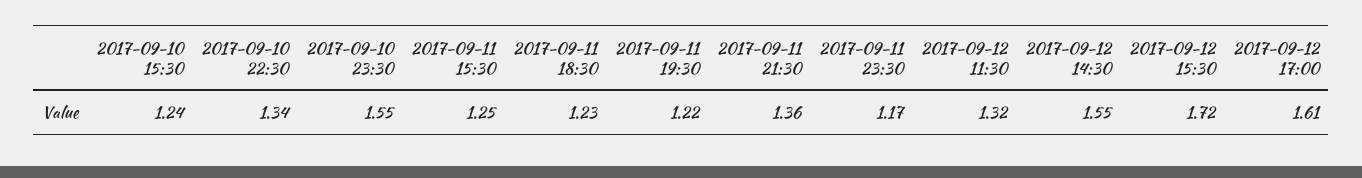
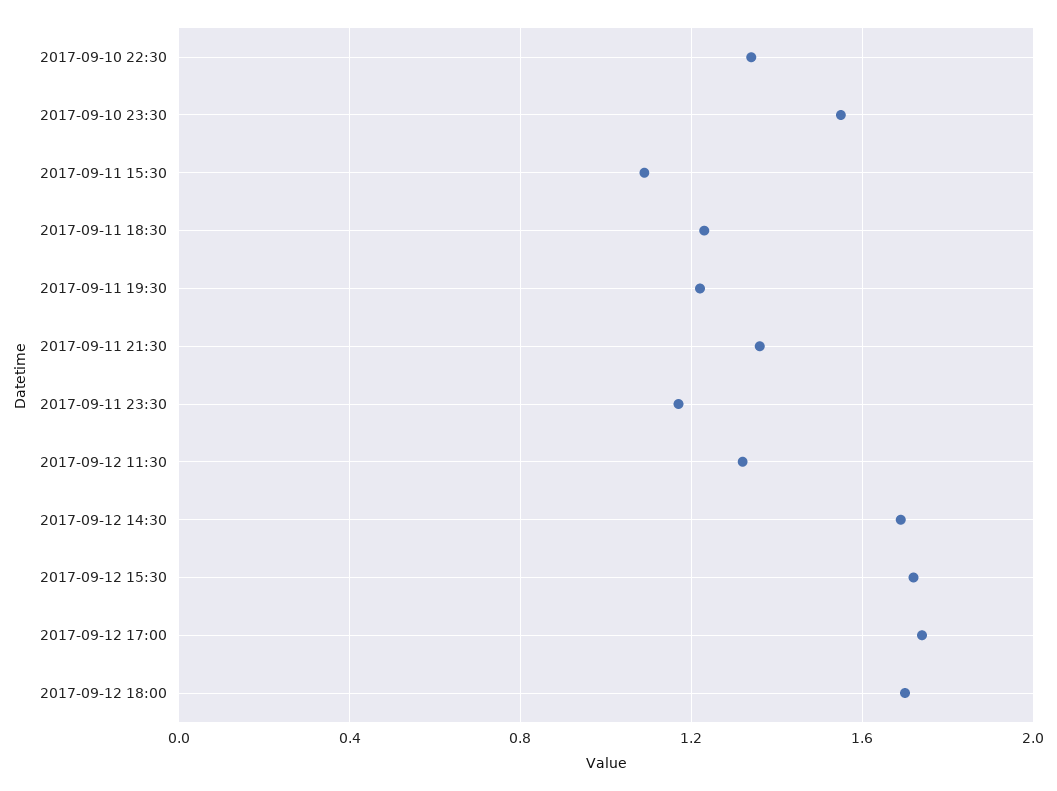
2017-09-10 15:30: 1.24 -> none
2017-09-11 15:30: 1.25 -> 1.1
2017-09-12 14:30: 1.55 -> 1.7
2017-09-12 17:00: 1.61 -> 1.75
2017-09-12 18:00: none -> 1.7

